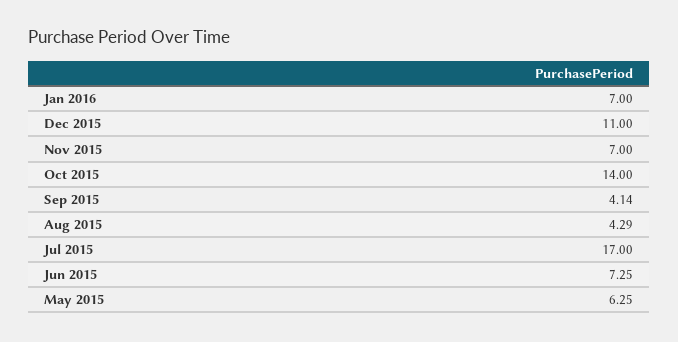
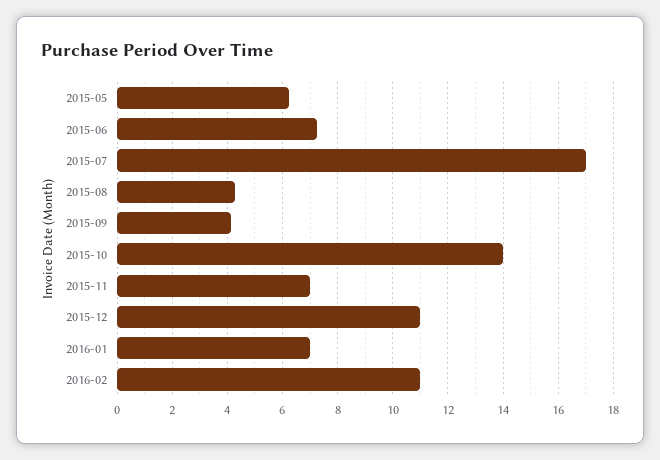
2016-02: none -> 11

